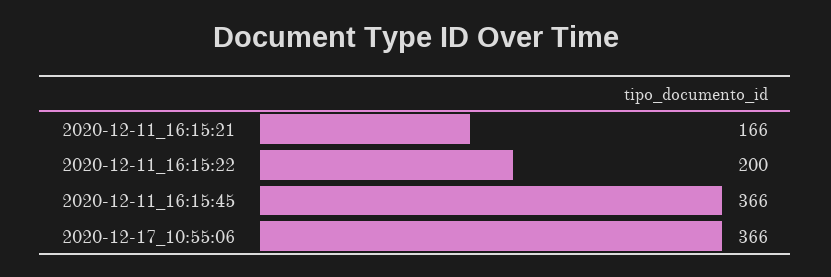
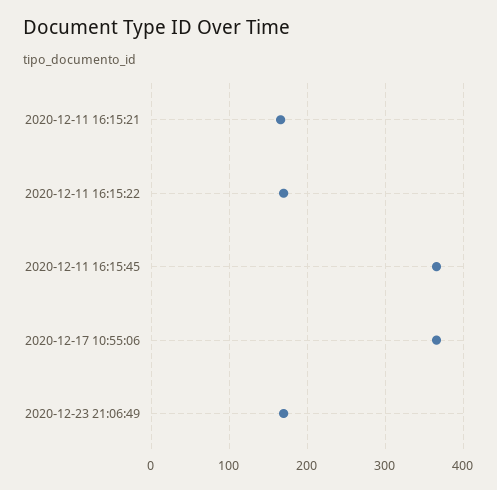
2020-12-11_16:15:22: 200 -> 170
2020-12-23 21:06:49: none -> 170

